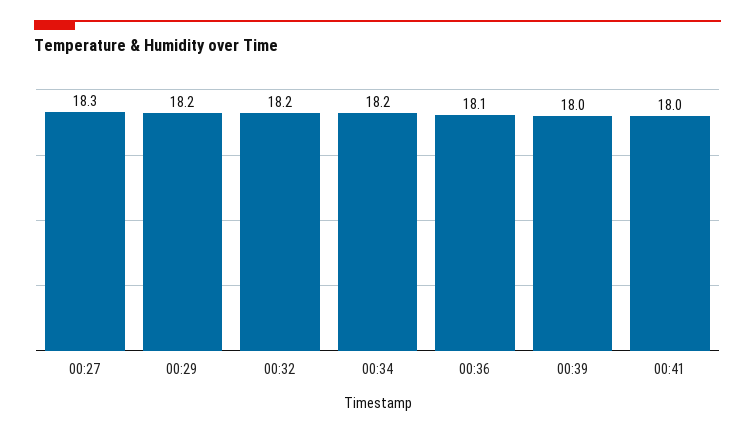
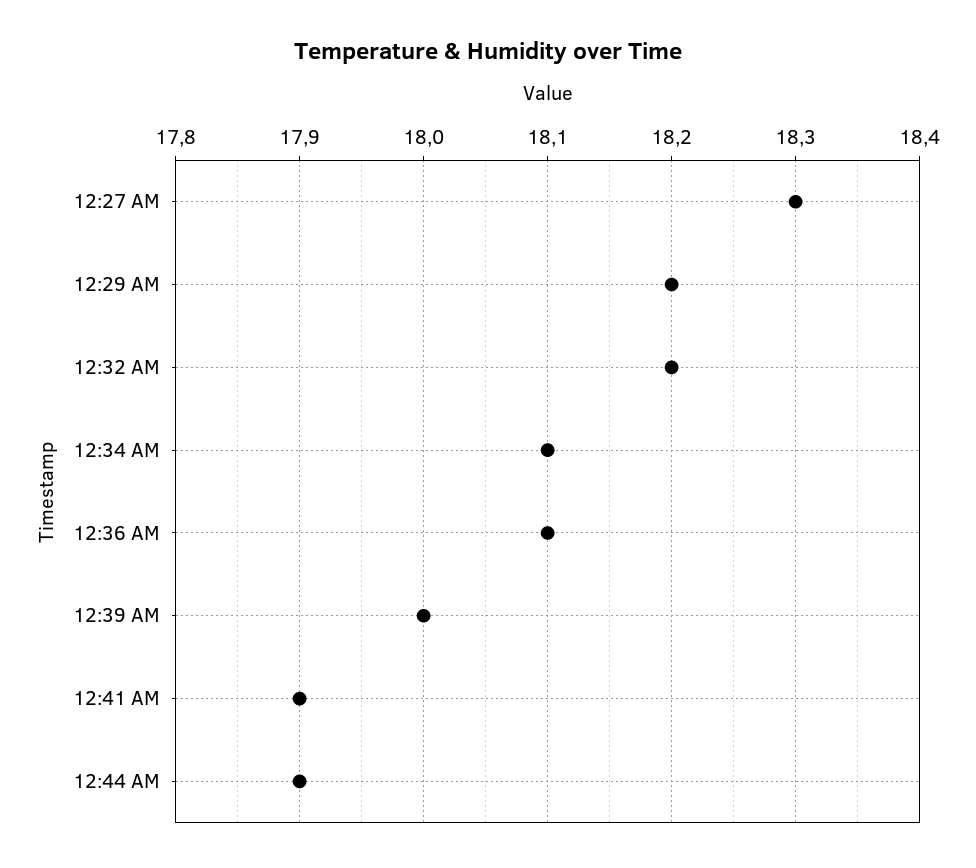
00:34: 18.2 -> 18.1
00:41: 18 -> 17.9
12:44 AM: none -> 17.9

